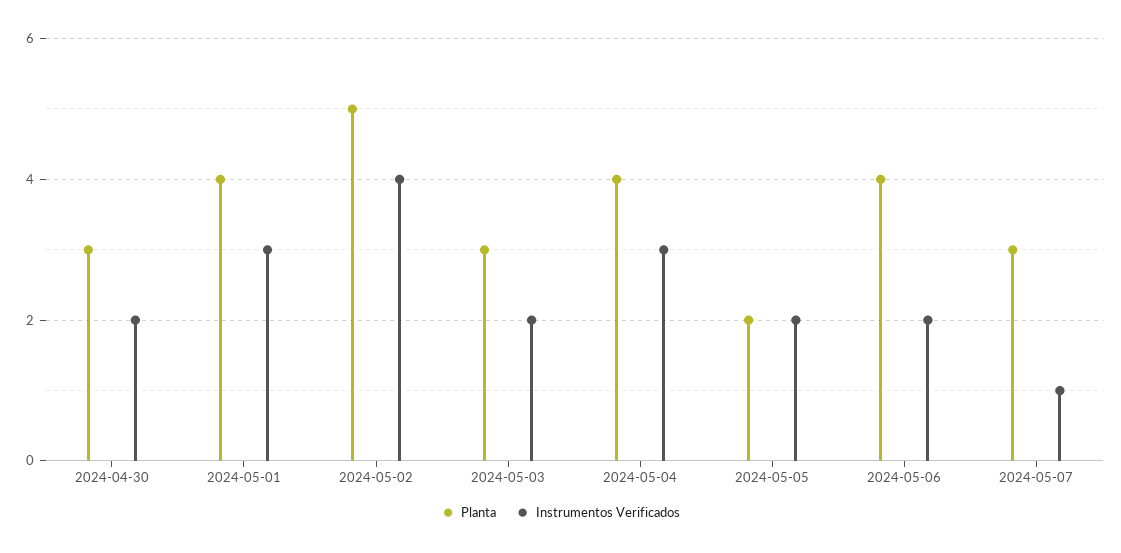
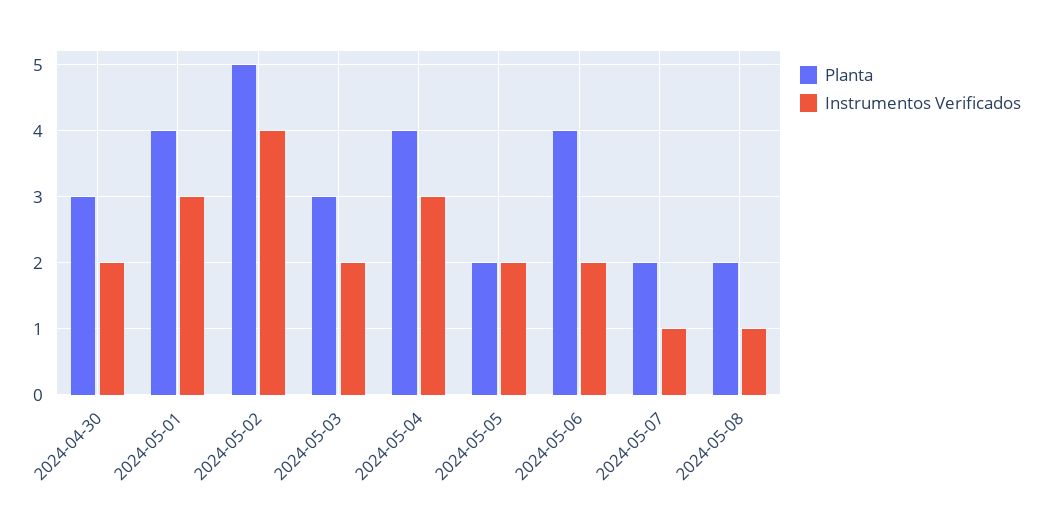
Planta, 2024-05-07: 3 -> 2
Planta, 2024-05-08: none -> 2
Instrumentos Verificados, 2024-05-08: none -> 1

